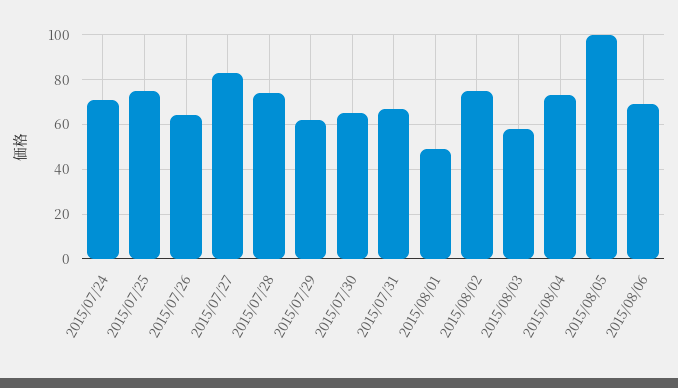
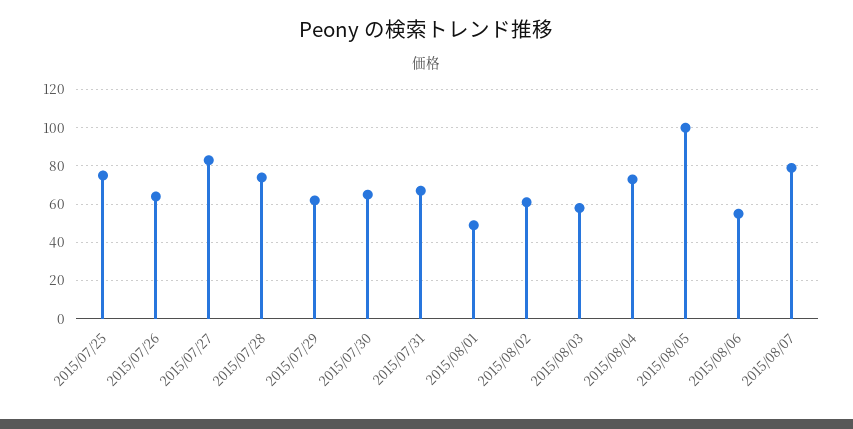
2015/07/24: 70 -> none
2015/08/02: 75 -> 60
2015/08/06: 70 -> 55
2015/08/07: none -> 80

